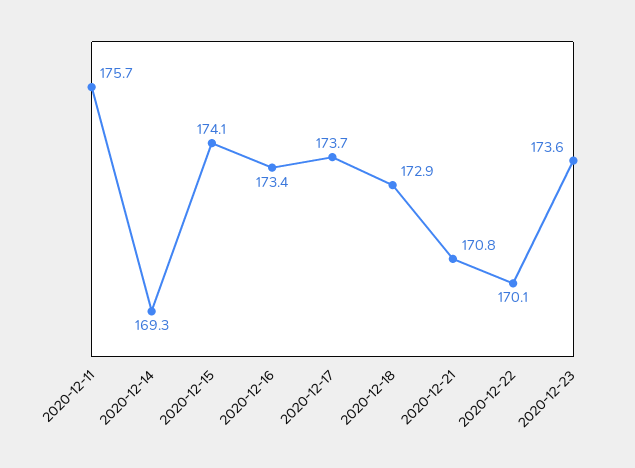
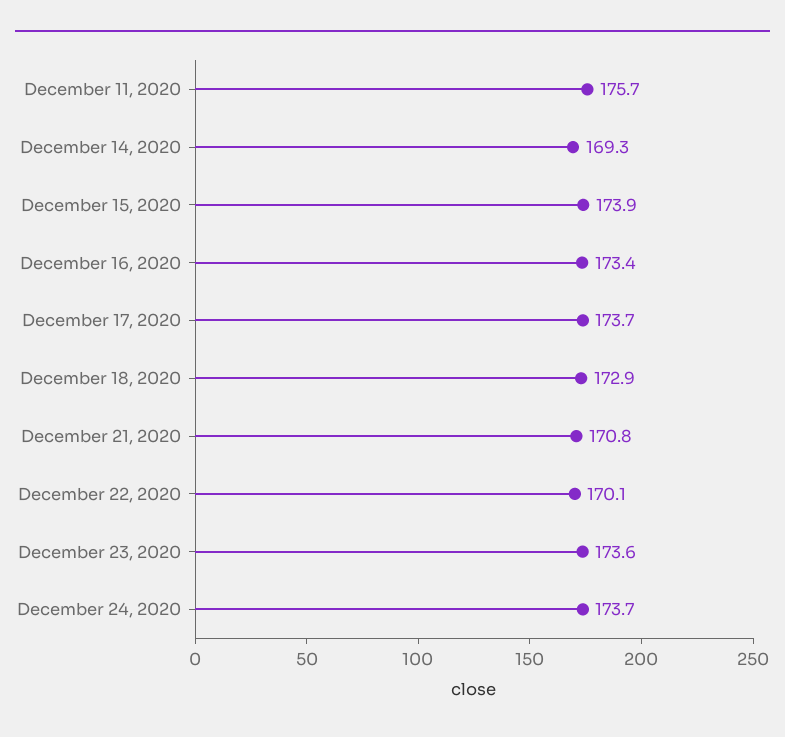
2020-12-15: 174.1 -> 173.9
December 24, 2020: none -> 173.7

